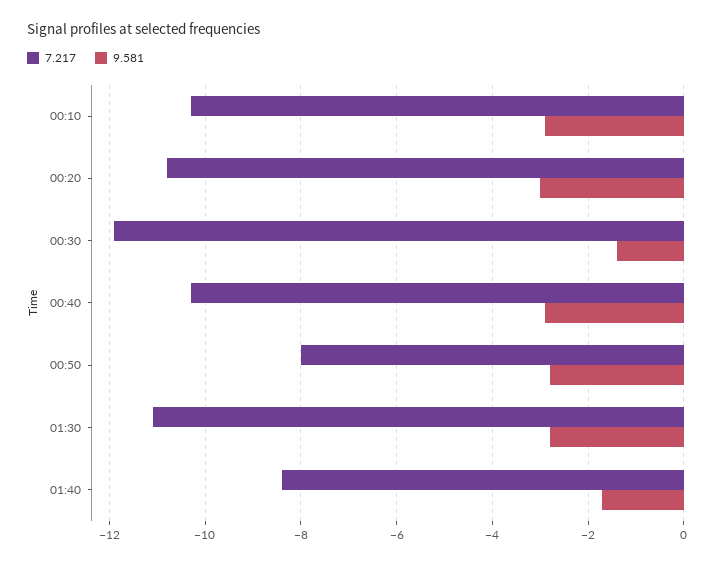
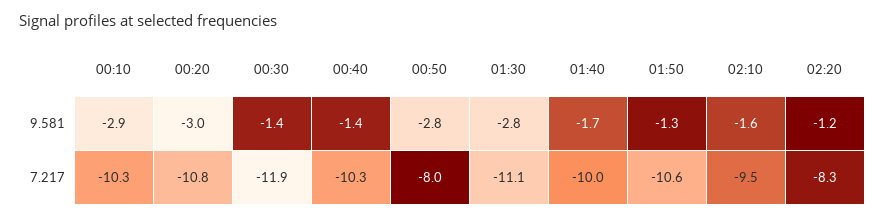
9.581, 00:40: -3 -> -1.4
7.217, 01:40: -8.5 -> -10
9.581, 01:50: none -> -1.3
9.581, 02:10: none -> -1.6
9.581, 02:20: none -> -1.2
7.217, 01:50: none -> -10.6
7.217, 02:10: none -> -9.5
7.217, 02:20: none -> -8.3

